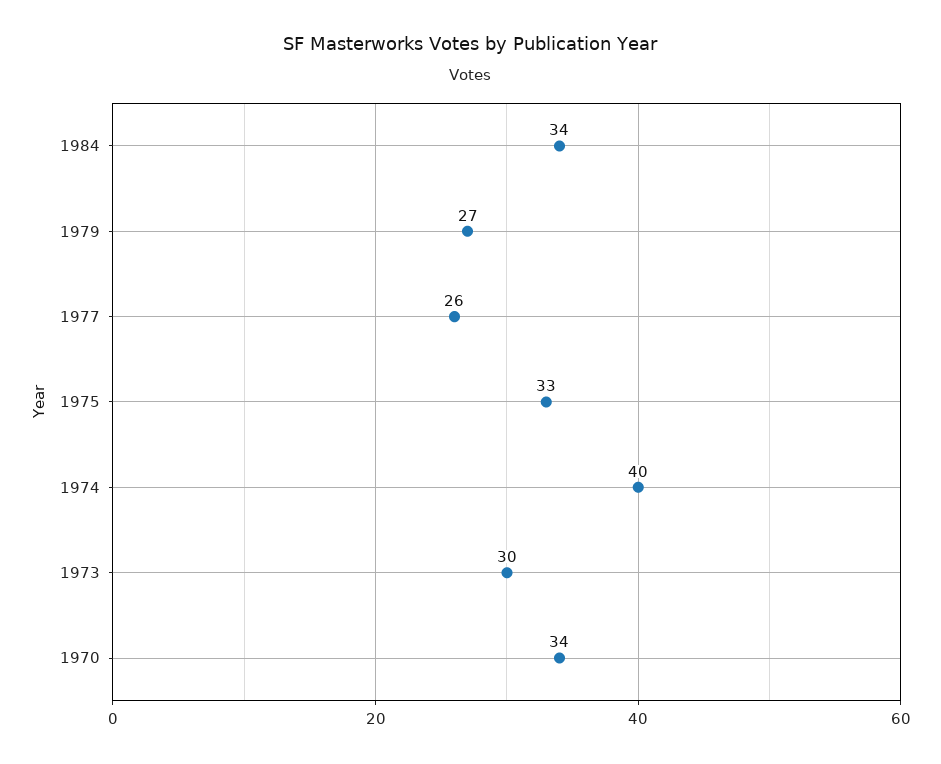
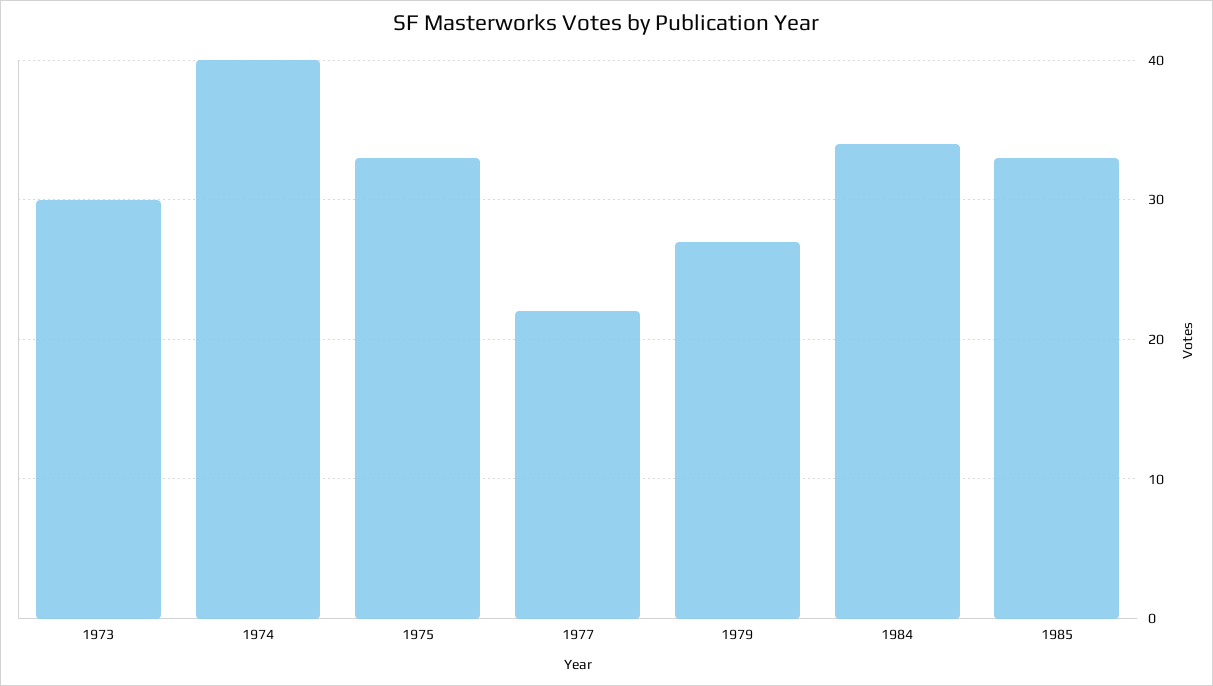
1977: 26 -> 22
1970: 34 -> none
1985: none -> 33

